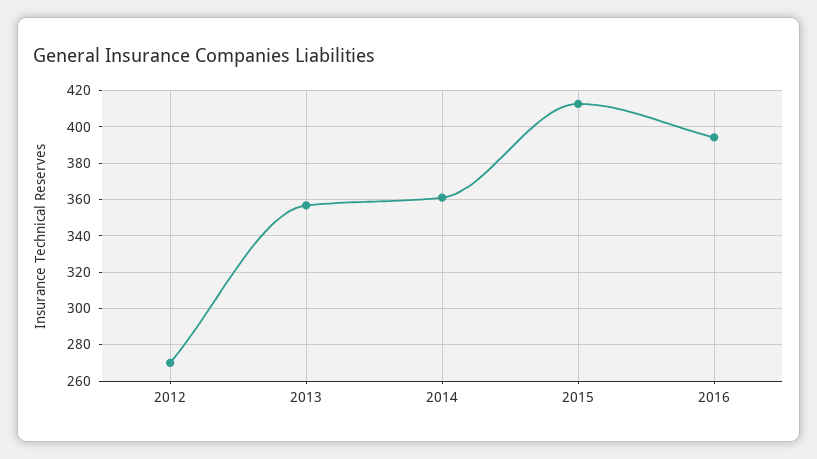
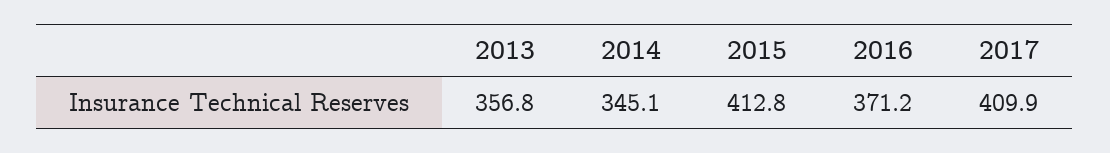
2012: 270 -> none
2014: 360 -> 345.1
2016: 395 -> 371.2
2017: none -> 409.9

